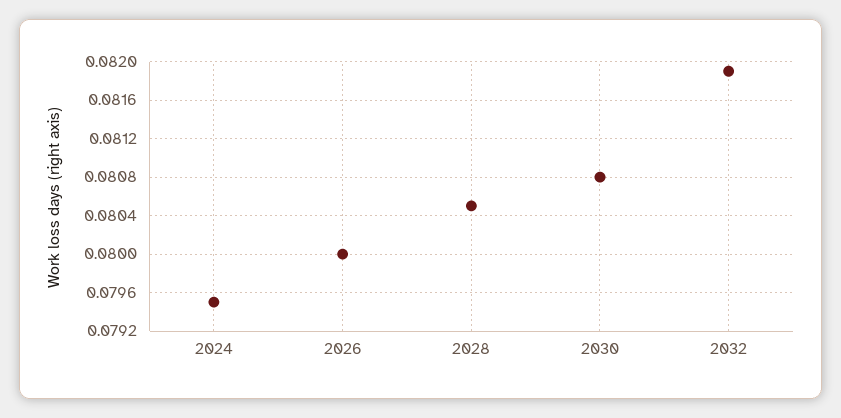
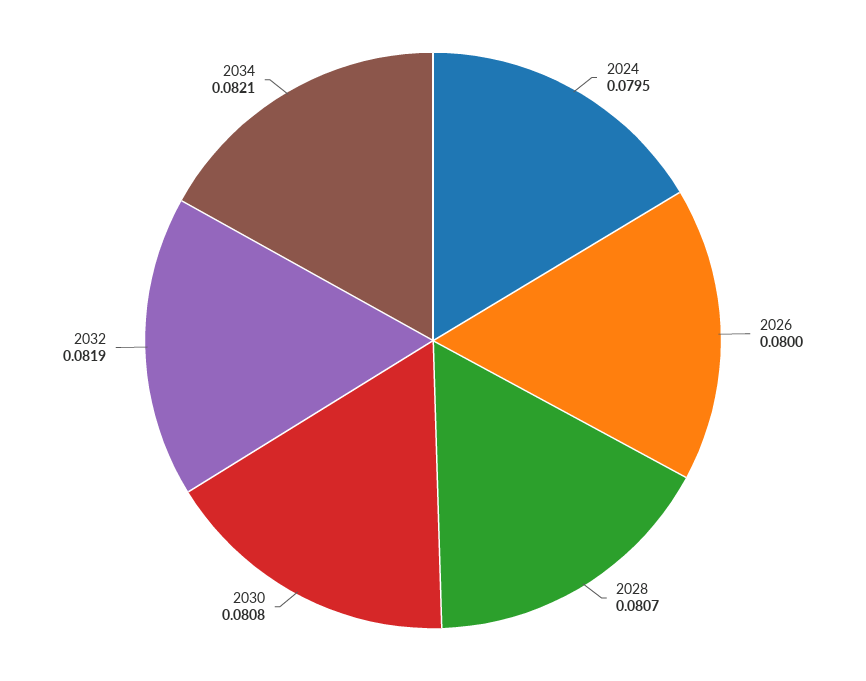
2028: 0.0805 -> 0.0807
2034: none -> 0.0821

